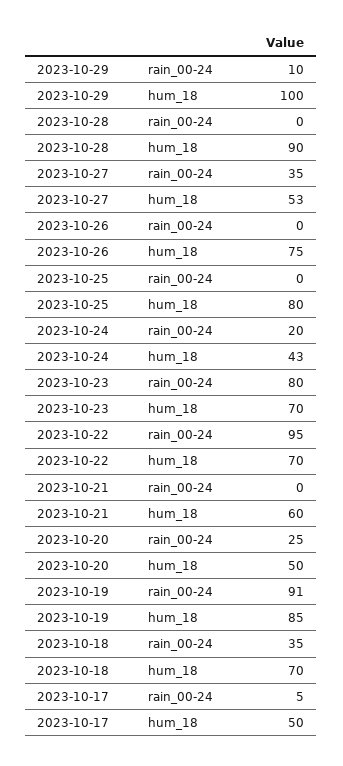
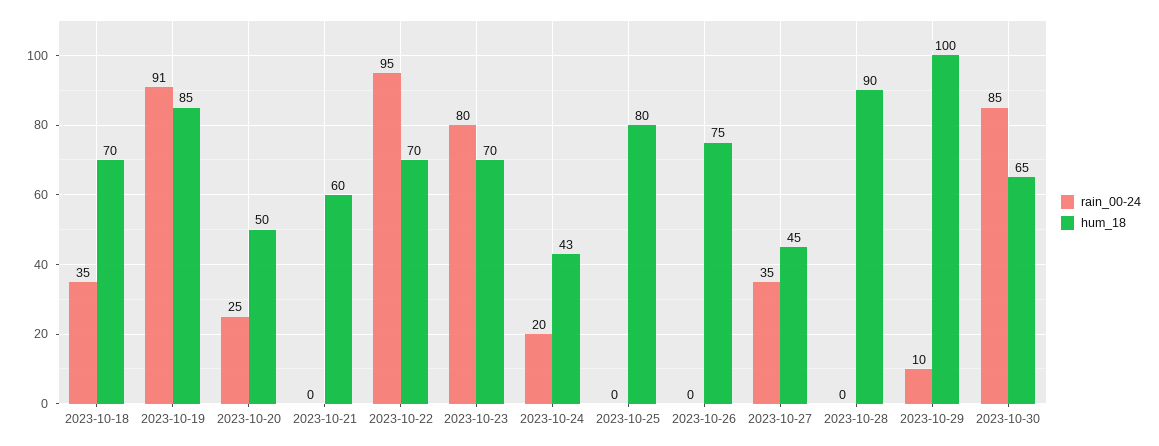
hum_18, 2023-10-27: 53 -> 45
rain_00-24, 2023-10-17: 5 -> none
hum_18, 2023-10-17: 50 -> none
rain_00-24, 2023-10-30: none -> 85
hum_18, 2023-10-30: none -> 65

